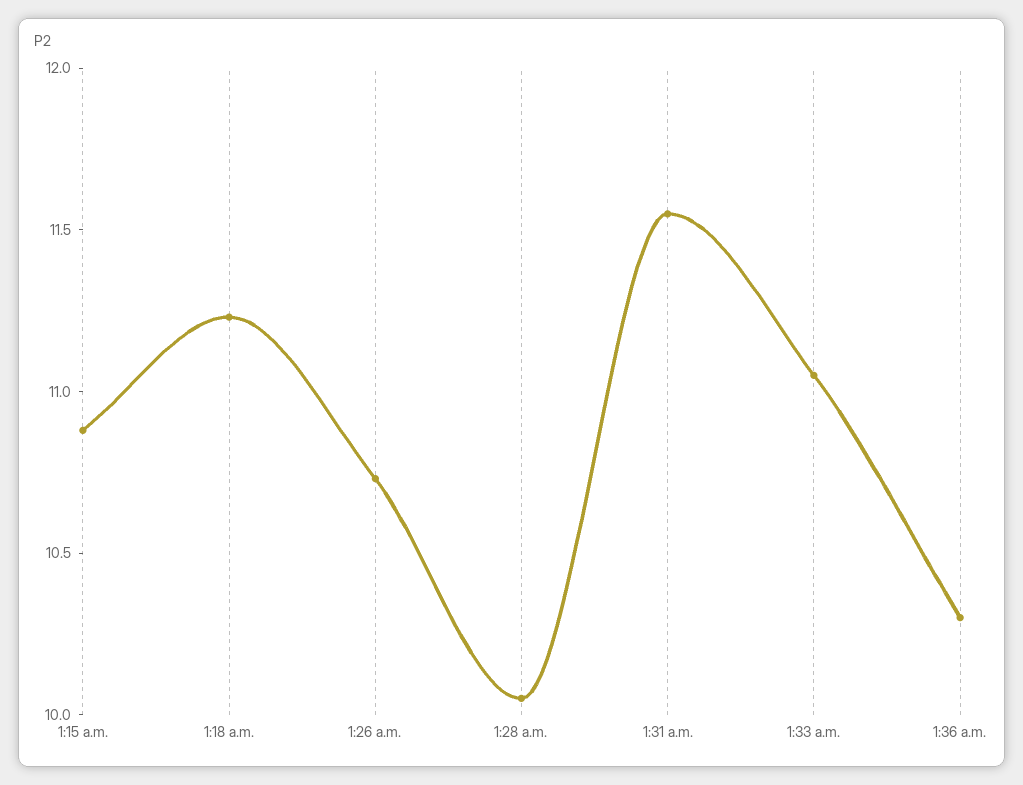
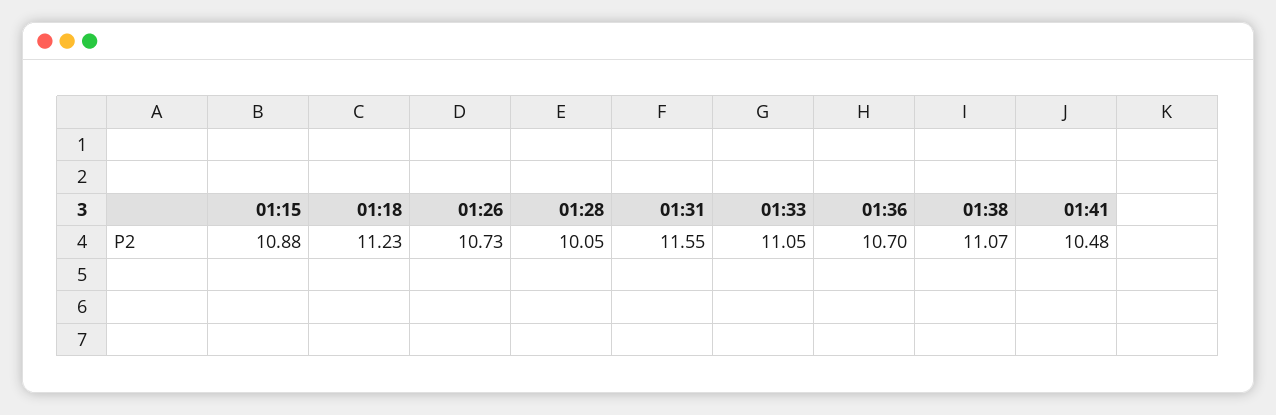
1:36 a.m.: 10.3 -> 10.7
01:38: none -> 11.07
01:41: none -> 10.48

